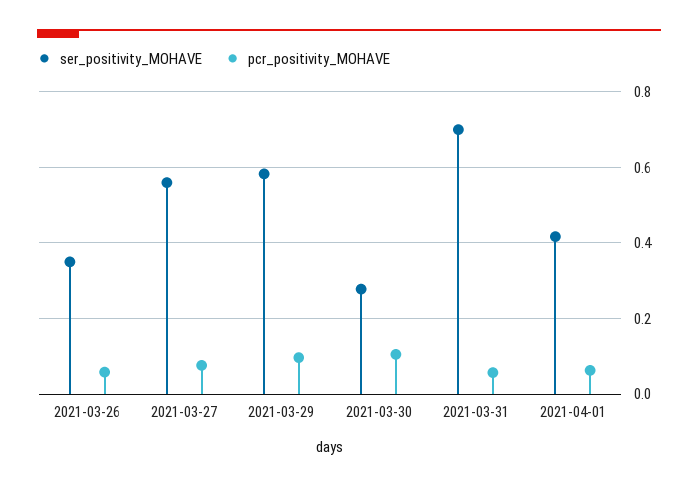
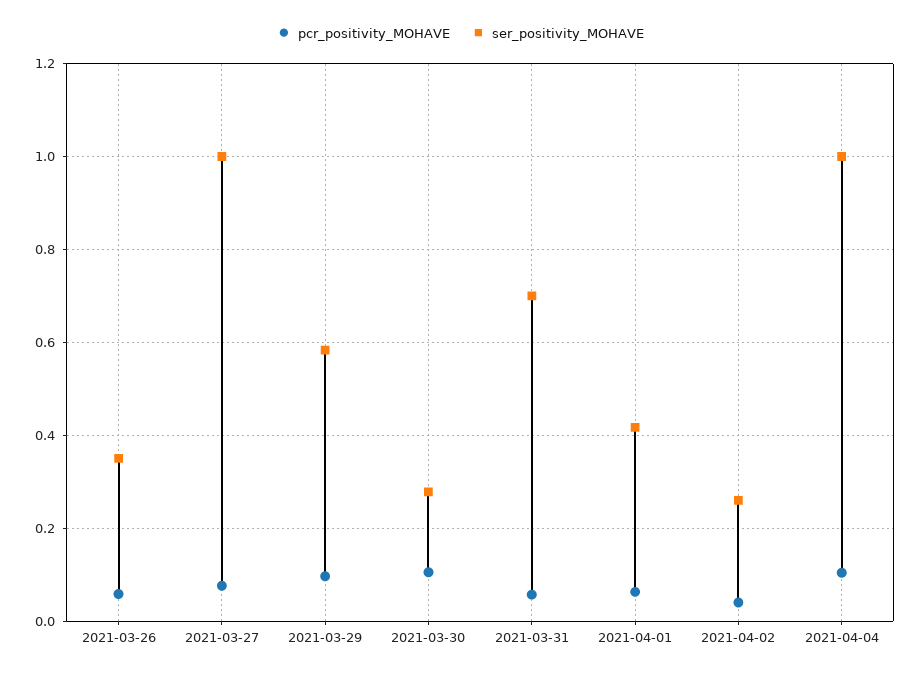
ser_positivity_MOHAVE, 2021-03-27: 0.56 -> 1
pcr_positivity_MOHAVE, 2021-04-02: none -> 0.04
ser_positivity_MOHAVE, 2021-04-02: none -> 0.26
pcr_positivity_MOHAVE, 2021-04-04: none -> 0.1
ser_positivity_MOHAVE, 2021-04-04: none -> 1

